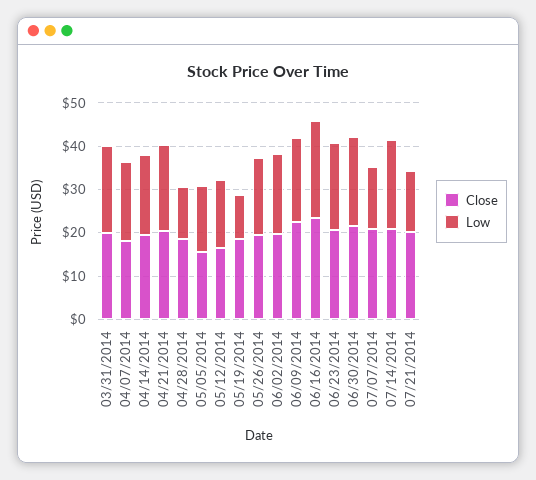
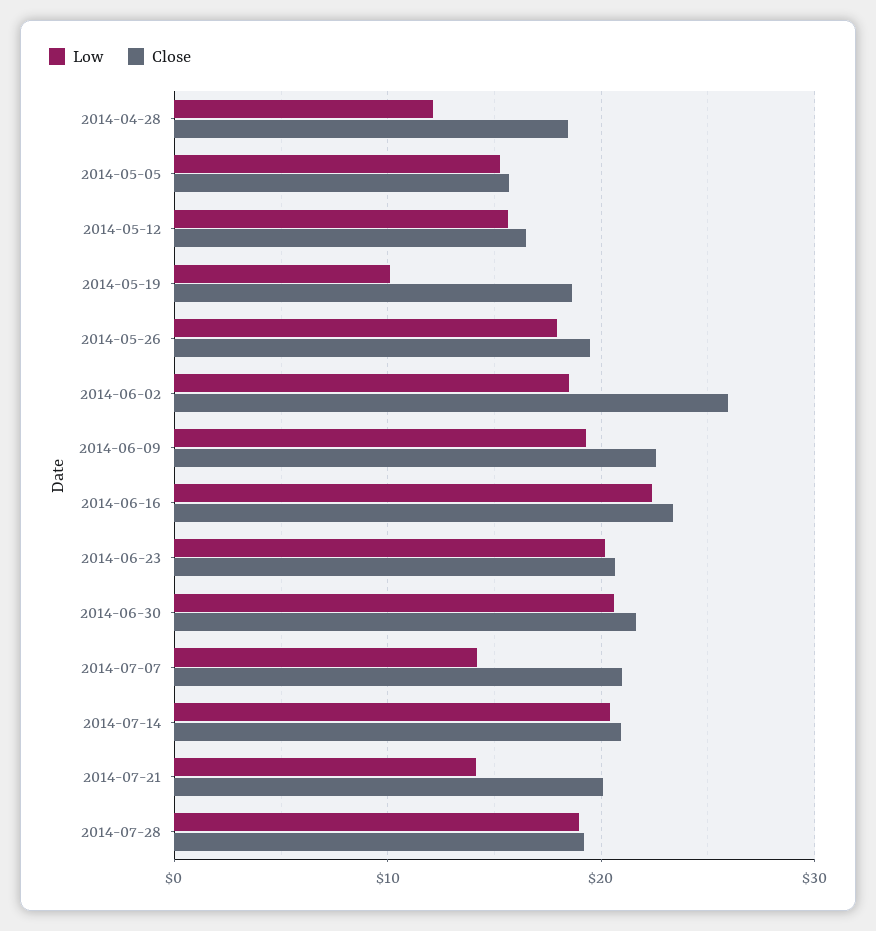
Close, 03/31/2014: 20 -> none
Low, 03/31/2014: 20 -> none
Close, 04/07/2014: 18 -> none
Low, 04/07/2014: 18 -> none
Close, 04/14/2014: 20 -> none
Low, 04/14/2014: 18 -> none
Close, 04/21/2014: 20 -> none
Low, 04/21/2014: 20 -> none
Close, 06/02/2014: 20 -> 26
Low, 2014-07-28: none -> 19
Close, 2014-07-28: none -> 19

